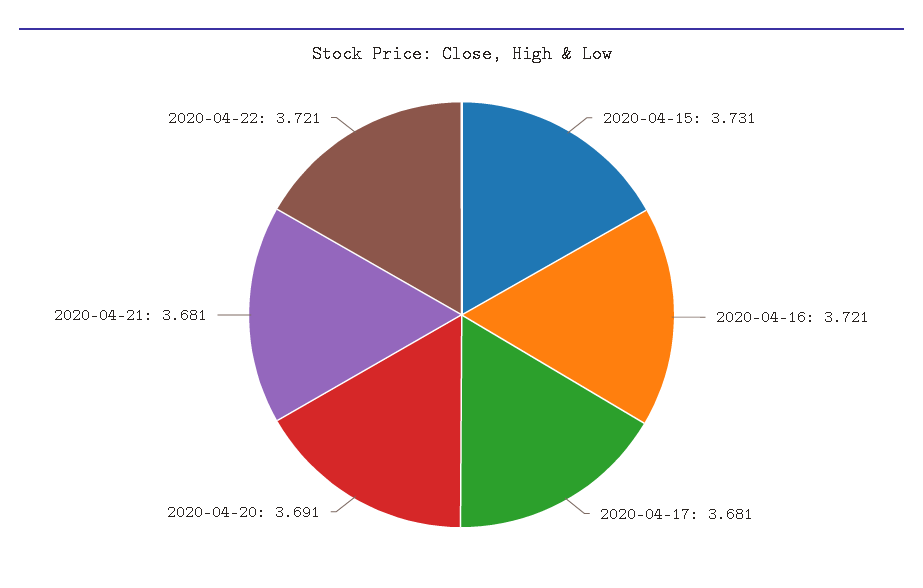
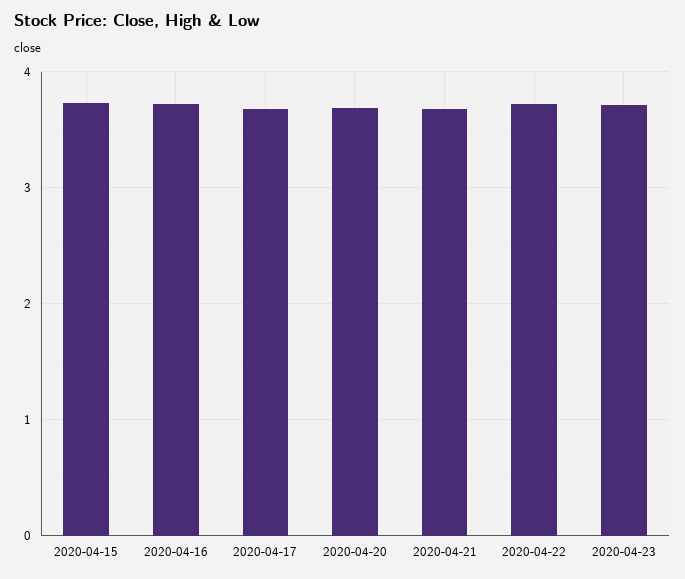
2020-04-23: none -> 3.7

